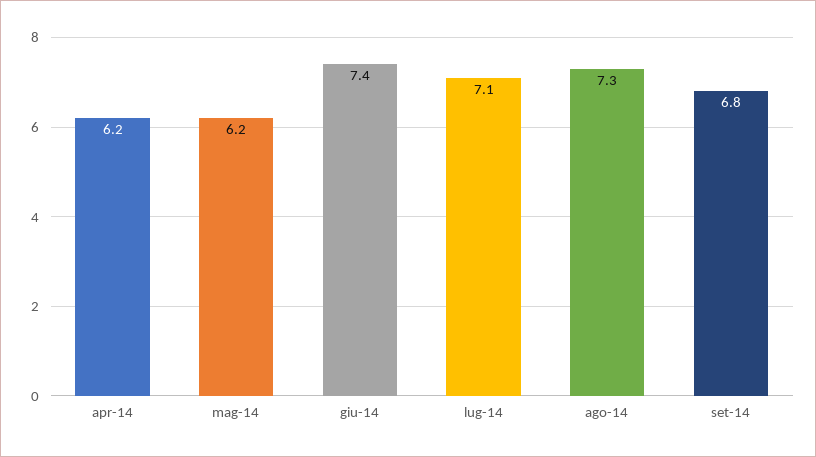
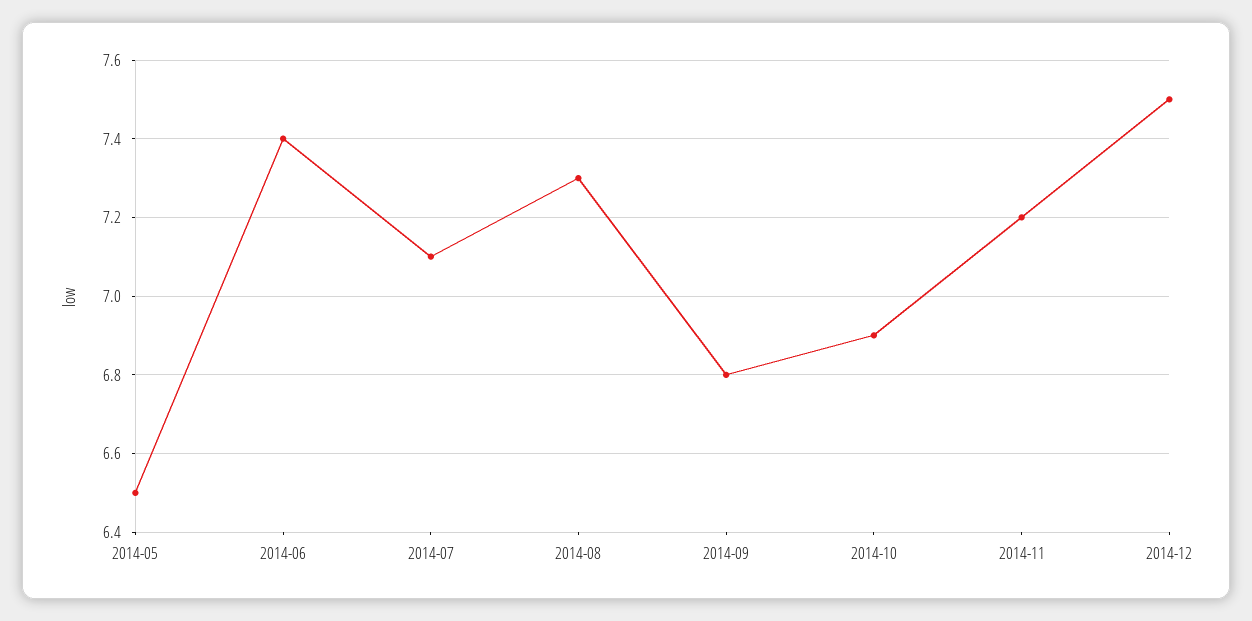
apr-14: 6.2 -> none
mag-14: 6.2 -> 6.5
2014-10: none -> 6.9
2014-11: none -> 7.2
2014-12: none -> 7.5

